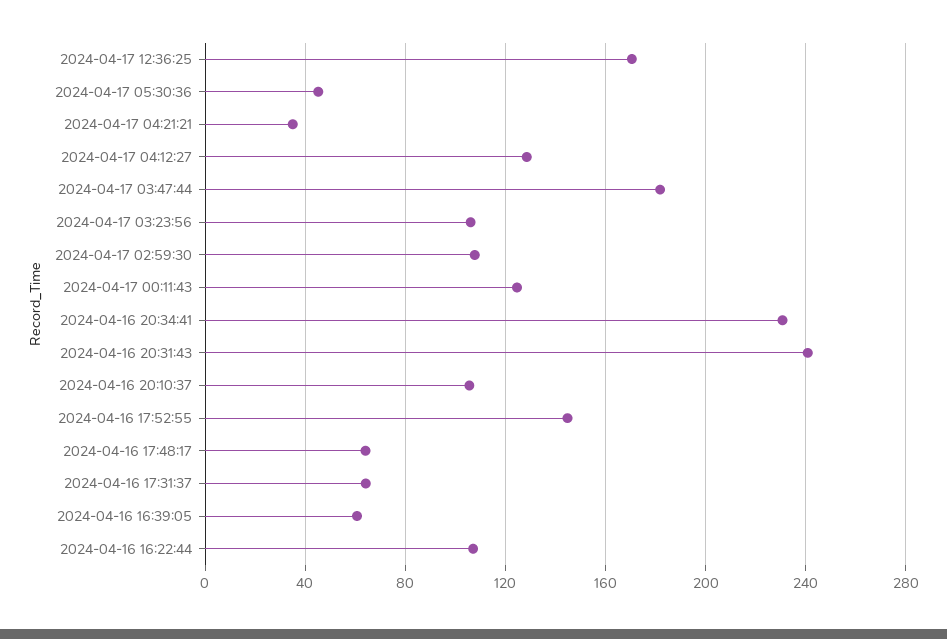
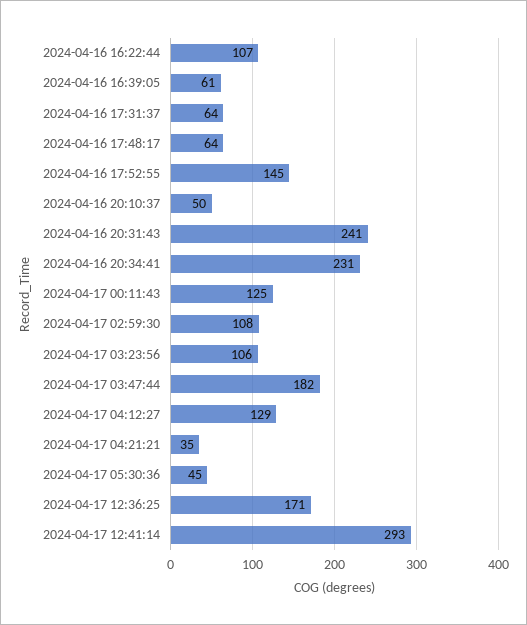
2024-04-16 20:10:37: 105 -> 50
2024-04-17 12:41:14: none -> 293

